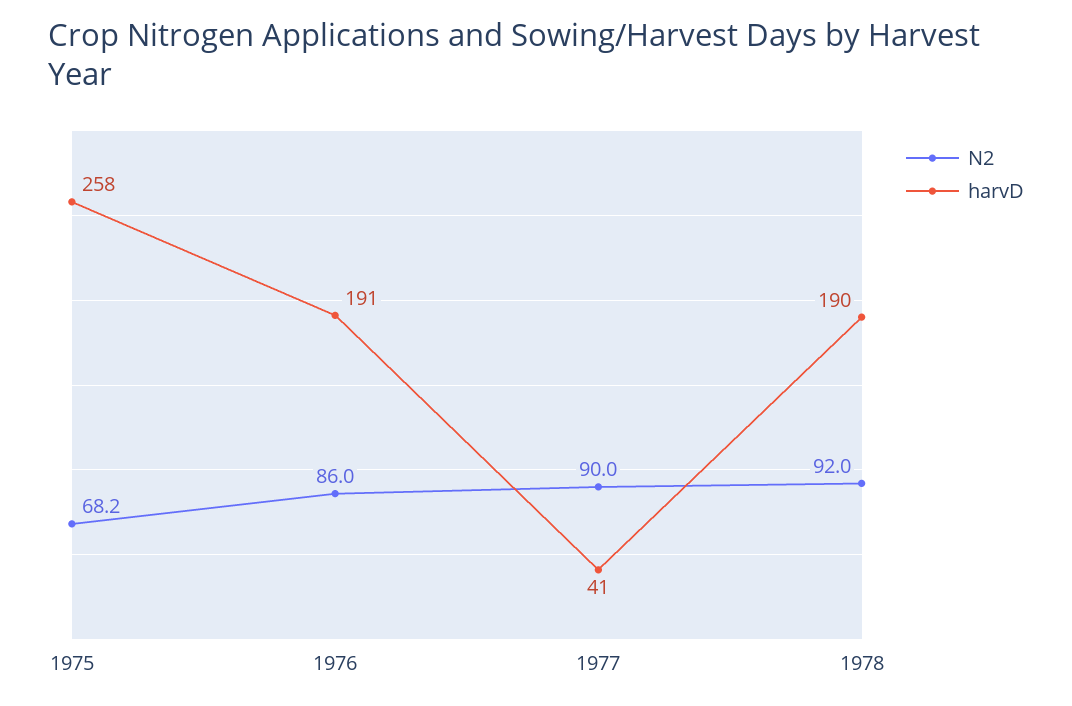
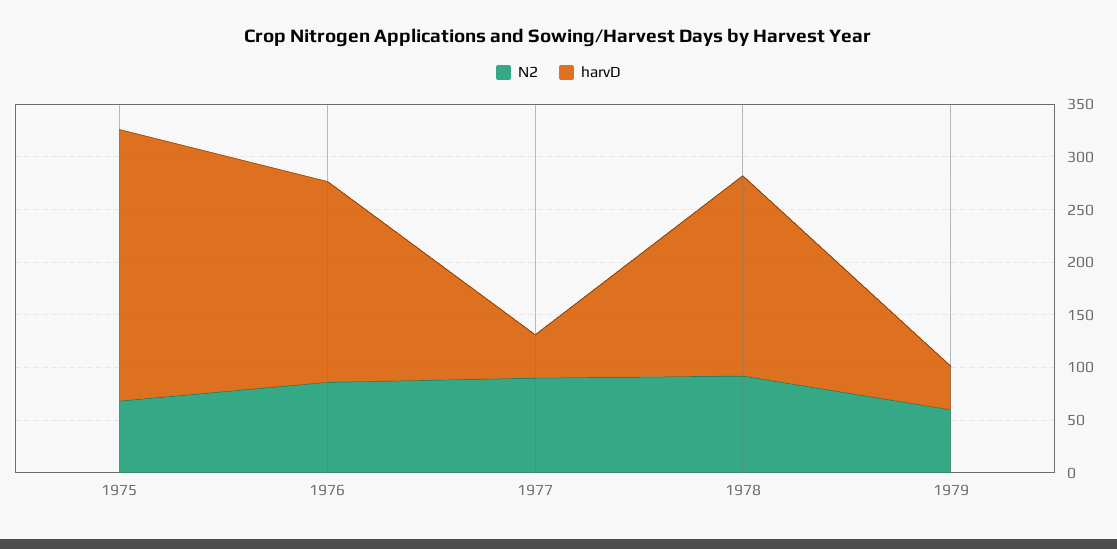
N2, 1979: none -> 60
harvD, 1979: none -> 40

